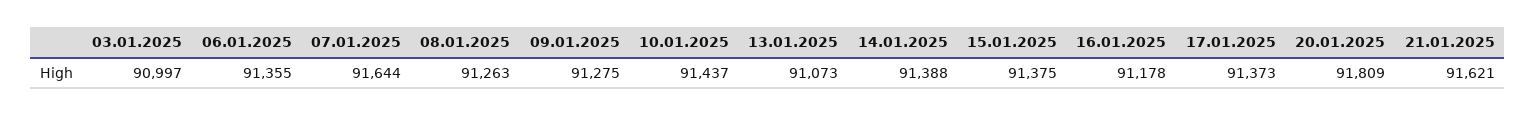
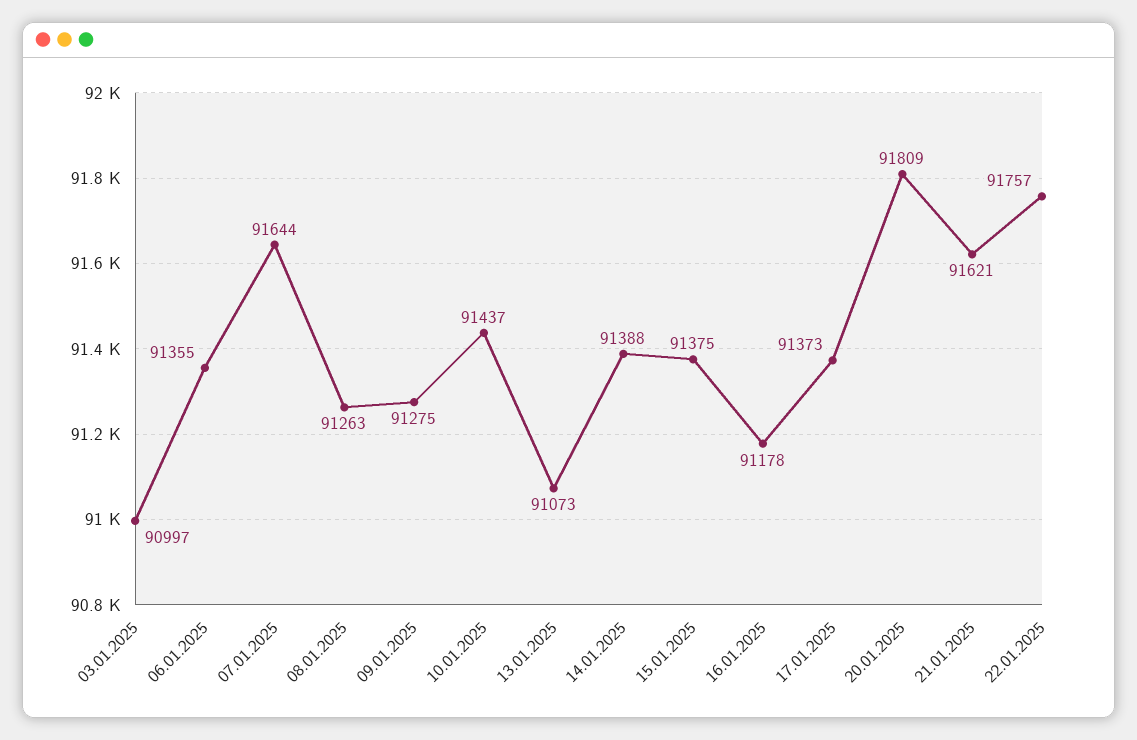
22.01.2025: none -> 91757

